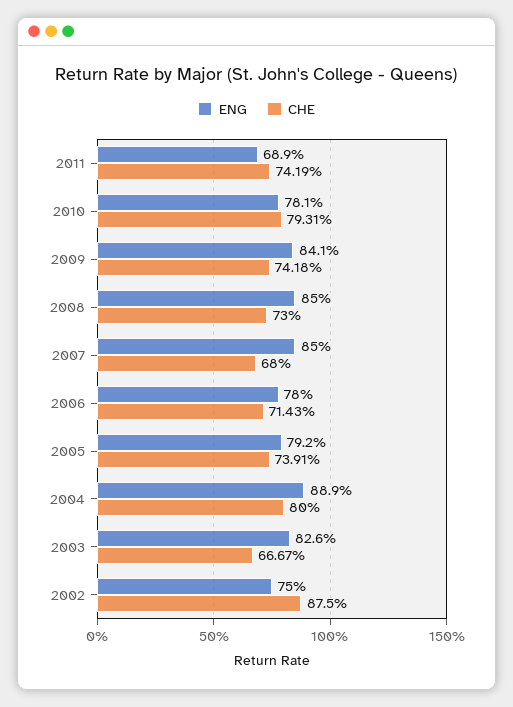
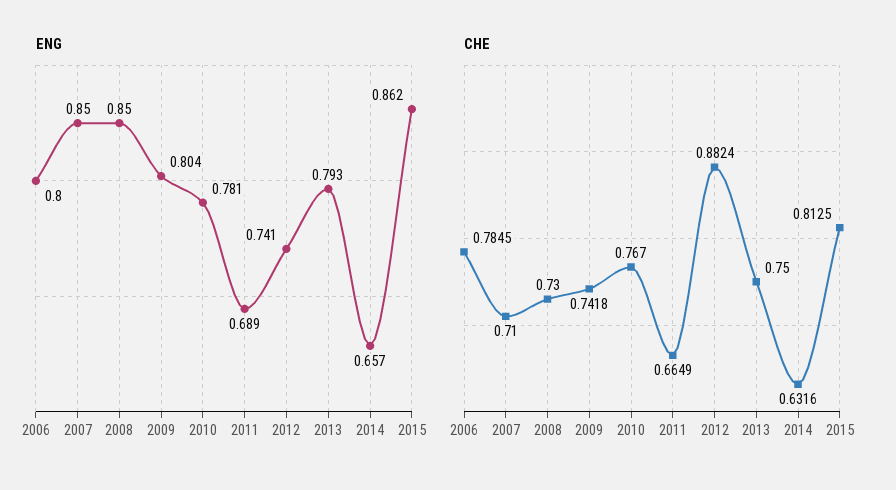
CHE, 2011: 0.7419 -> 0.6649
CHE, 2010: 0.7931 -> 0.767
ENG, 2009: 0.841 -> 0.804
CHE, 2007: 0.68 -> 0.71
ENG, 2006: 0.78 -> 0.8
CHE, 2006: 0.7143 -> 0.7845
ENG, 2005: 0.792 -> none
CHE, 2005: 0.7391 -> none
ENG, 2004: 0.889 -> none
CHE, 2004: 0.8 -> none
ENG, 2003: 0.826 -> none
CHE, 2003: 0.6667 -> none
ENG, 2002: 0.75 -> none
CHE, 2002: 0.875 -> none
ENG, 2012: none -> 0.741
ENG, 2013: none -> 0.793
ENG, 2014: none -> 0.657
ENG, 2015: none -> 0.862
CHE, 2012: none -> 0.8824
CHE, 2013: none -> 0.75
CHE, 2014: none -> 0.6316
CHE, 2015: none -> 0.8125

